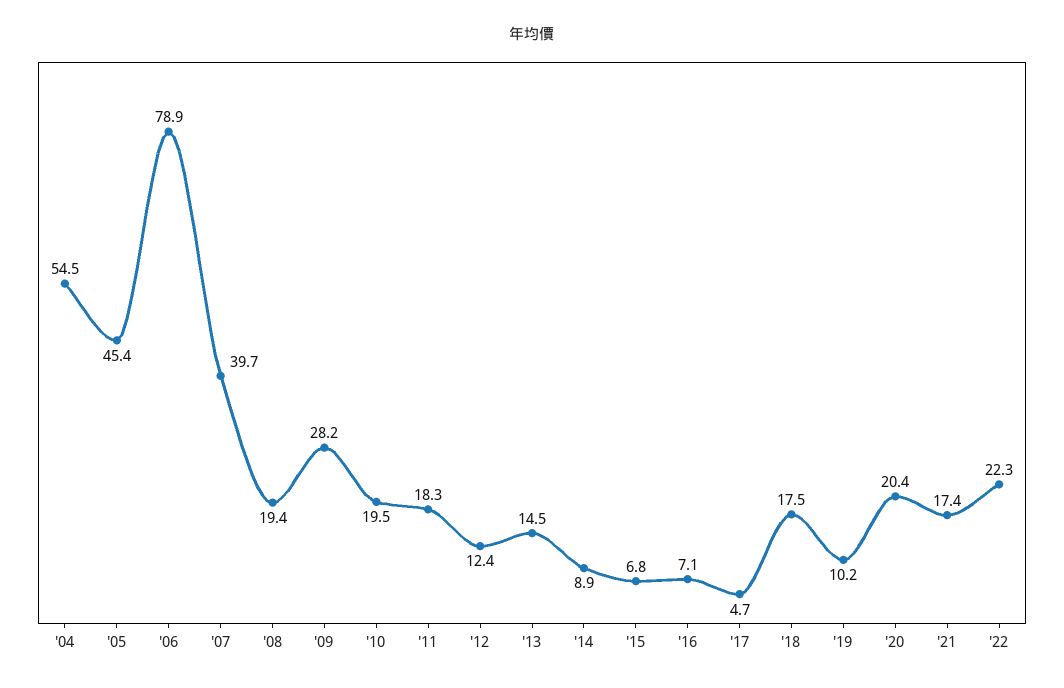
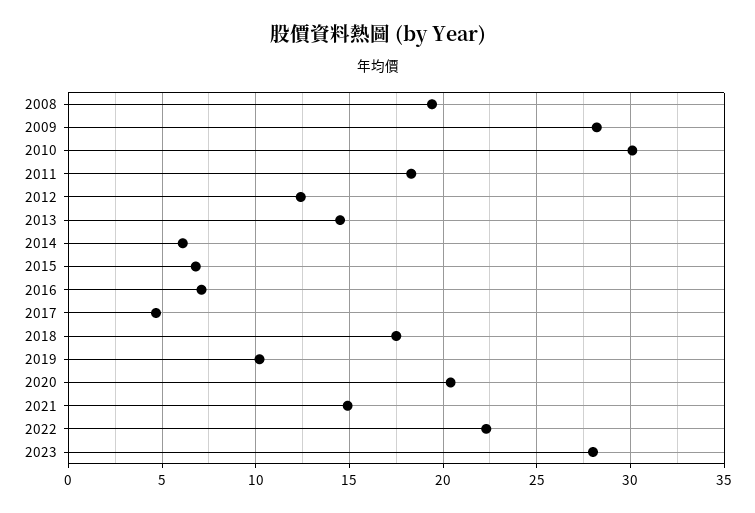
'04: 54.5 -> none
'05: 45.4 -> none
'06: 78.9 -> none
'07: 39.7 -> none
'10: 19.5 -> 30
'14: 8.9 -> 6
'21: 17.4 -> 15
2023: none -> 28

